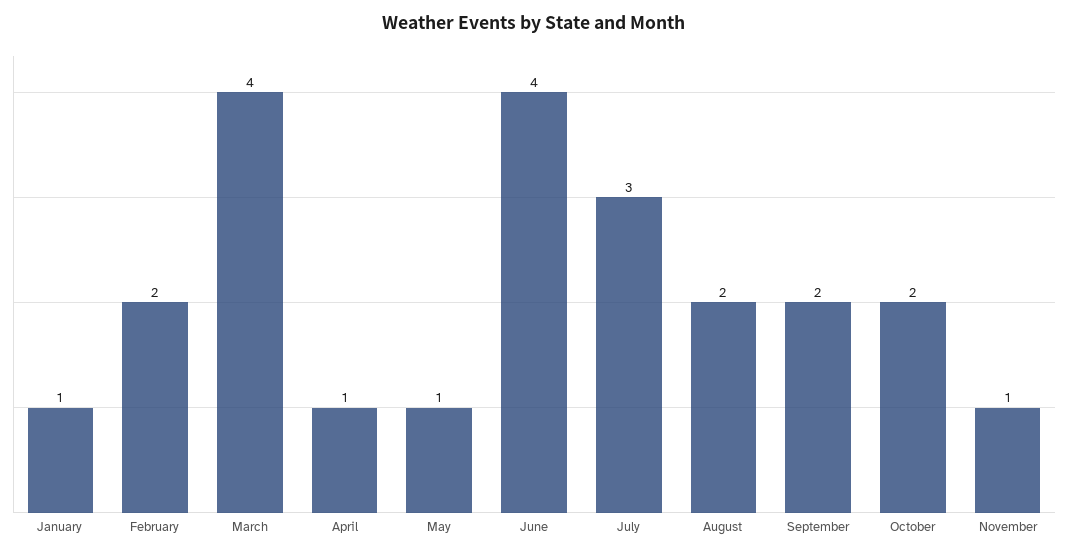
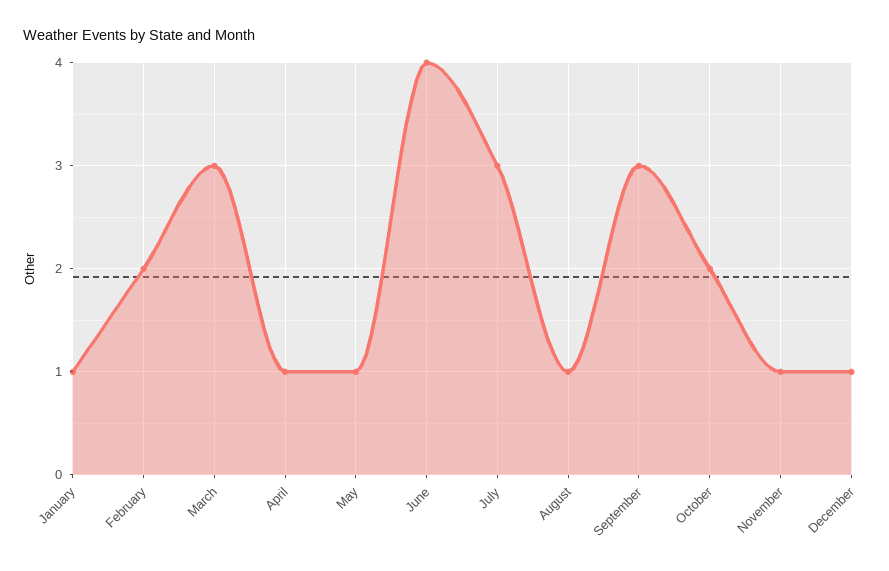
March: 4 -> 3
August: 2 -> 1
September: 2 -> 3
December: none -> 1

